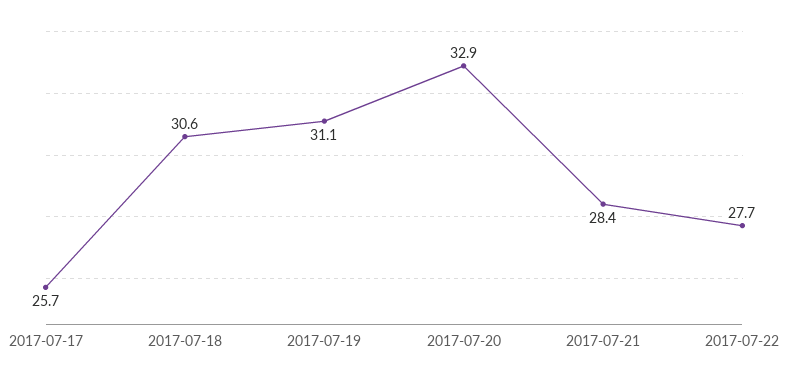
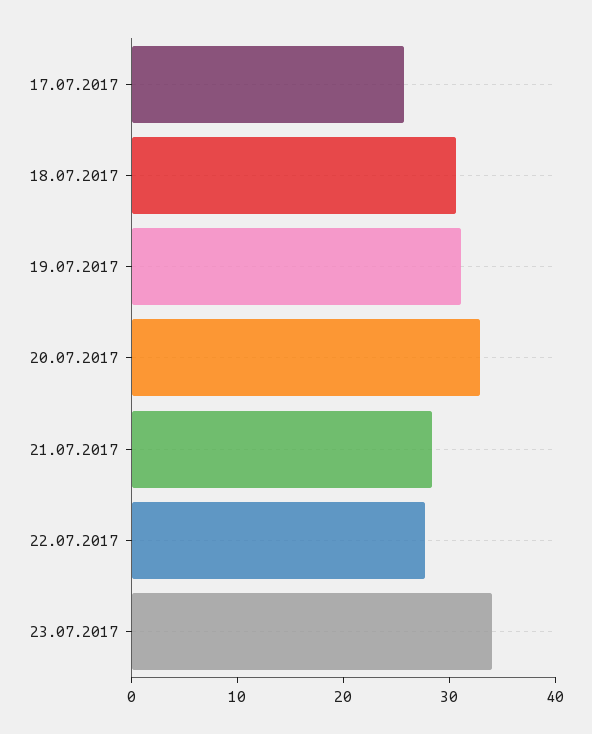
23.07.2017: none -> 34

